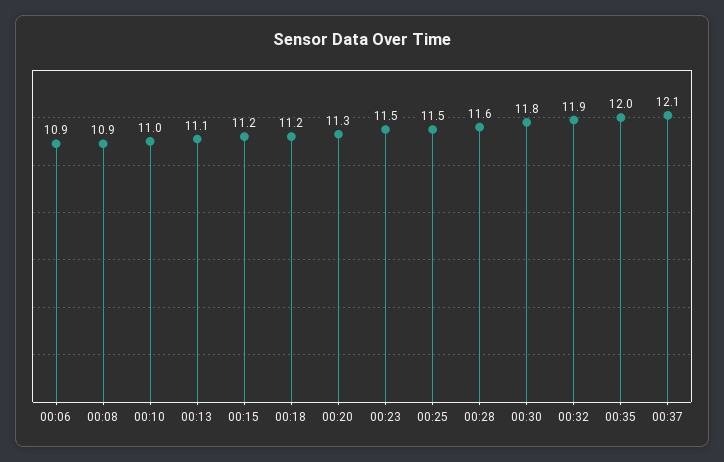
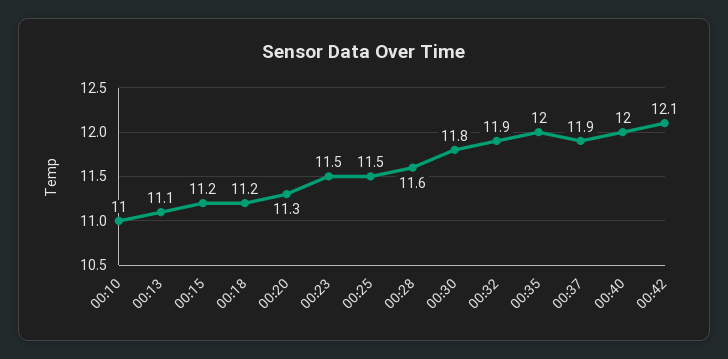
00:06: 10.9 -> none
00:08: 10.9 -> none
00:37: 12.1 -> 11.9
00:40: none -> 12
00:42: none -> 12.1

